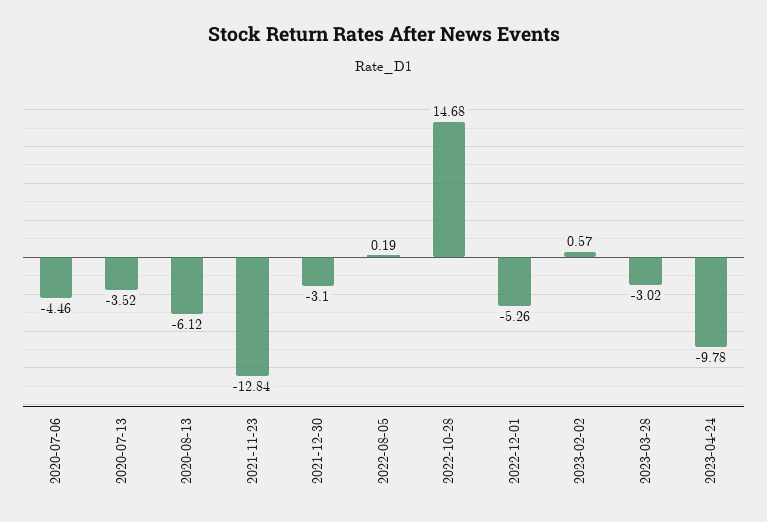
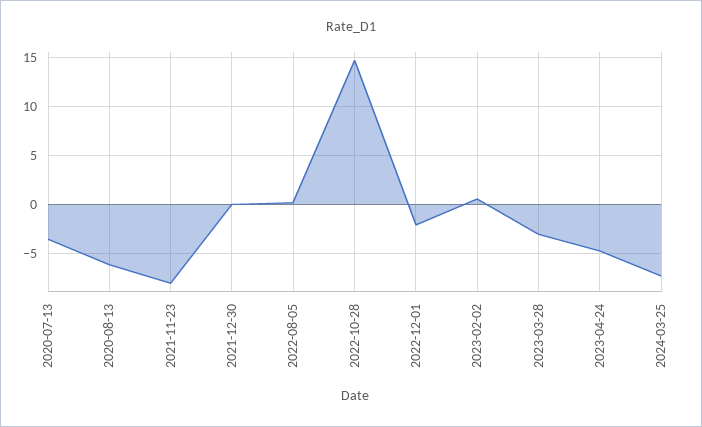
2020-07-06: -4.46 -> none
2021-11-23: -12.84 -> -8
2021-12-30: -3.1 -> 0
2022-12-01: -5.26 -> -2
2023-04-24: -9.78 -> -5
2024-03-25: none -> -7

